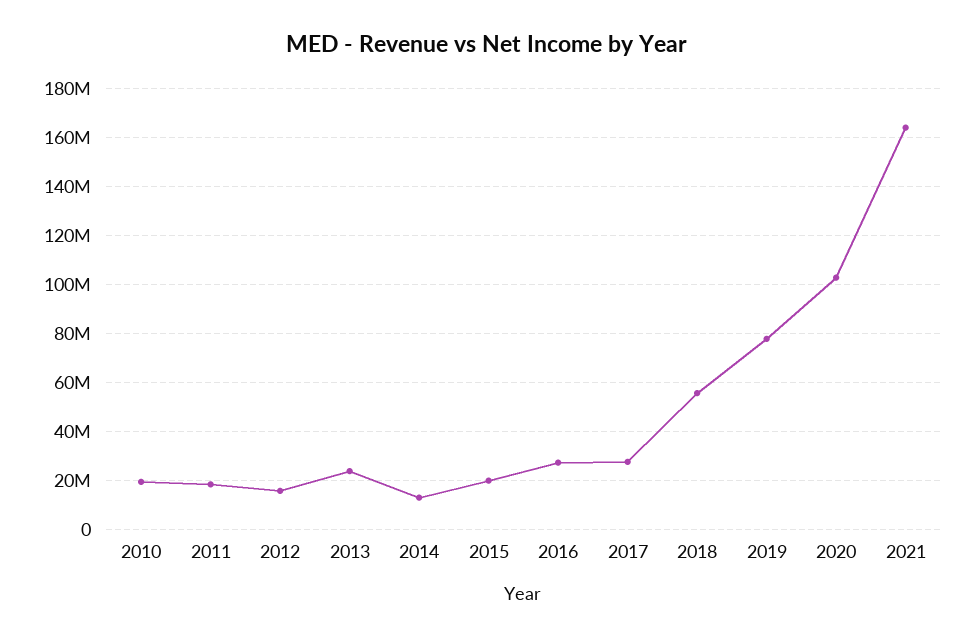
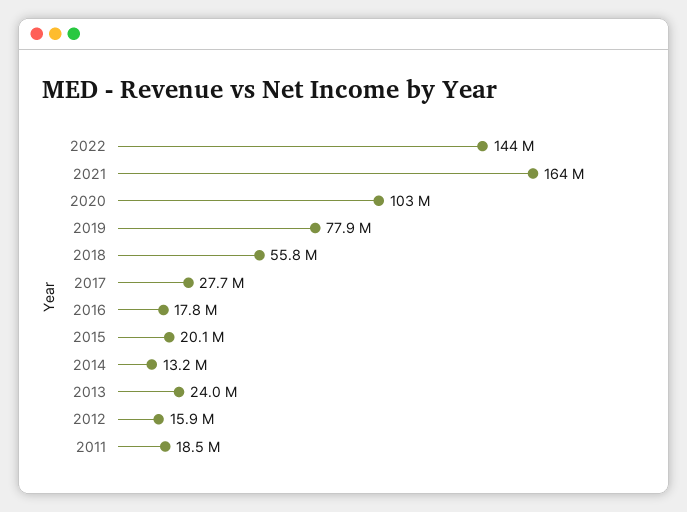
2010: 20000000 -> none
2016: 27500000 -> 17800000
2022: none -> 144000000

